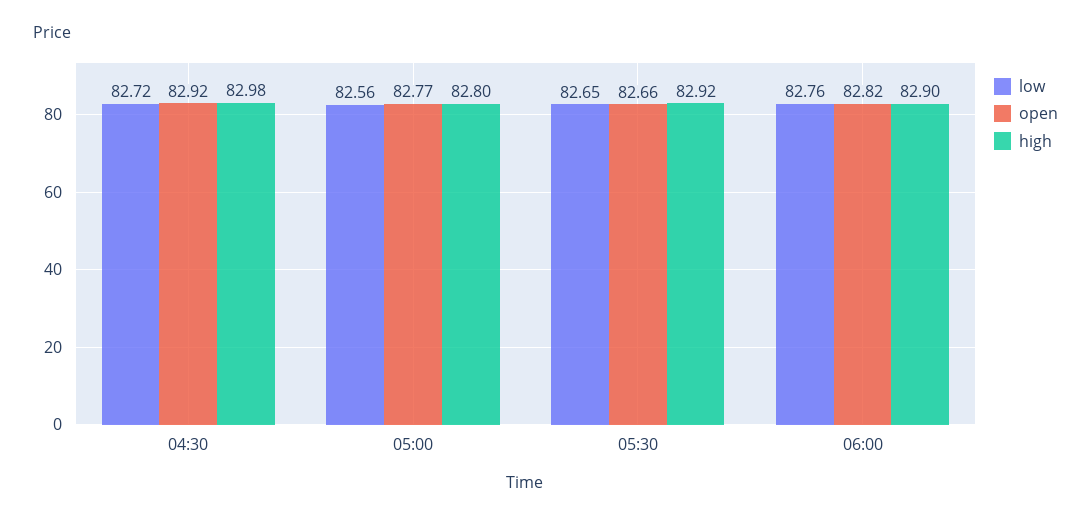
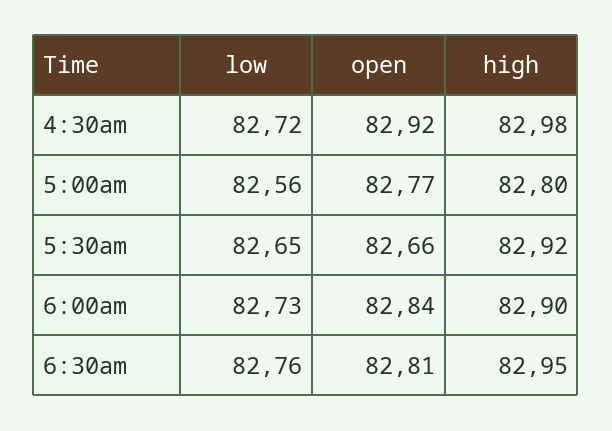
low, 06:00: 82.76 -> 82.73
open, 06:00: 82.82 -> 82.84
low, 6:30am: none -> 82.76
open, 6:30am: none -> 82.81
high, 6:30am: none -> 82.95

